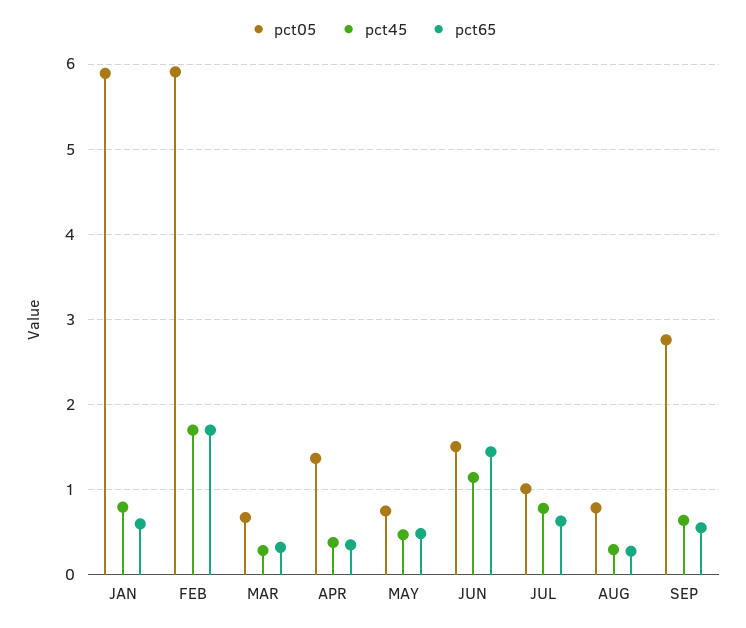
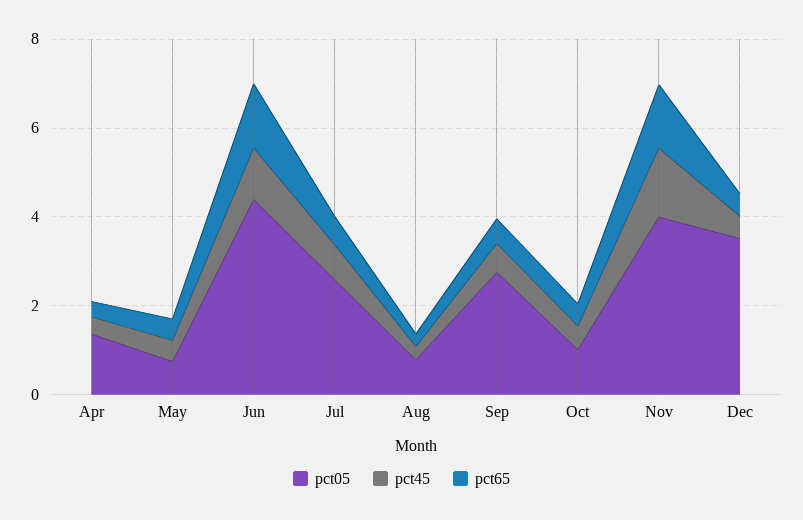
pct05, JAN: 5.9 -> none
pct45, JAN: 0.8 -> none
pct65, JAN: 0.6 -> none
pct05, FEB: 5.9 -> none
pct45, FEB: 1.7 -> none
pct65, FEB: 1.7 -> none
pct05, MAR: 0.7 -> none
pct45, MAR: 0.3 -> none
pct65, MAR: 0.3 -> none
pct05, JUN: 1.5 -> 4.5
pct05, JUL: 1 -> 2.5
pct05, Oct: none -> 1
pct45, Oct: none -> 0.5
pct65, Oct: none -> 0.5
pct05, Nov: none -> 4
pct45, Nov: none -> 1.5
pct65, Nov: none -> 1.5
pct05, Dec: none -> 3.5
pct45, Dec: none -> 0.5
pct65, Dec: none -> 0.5

